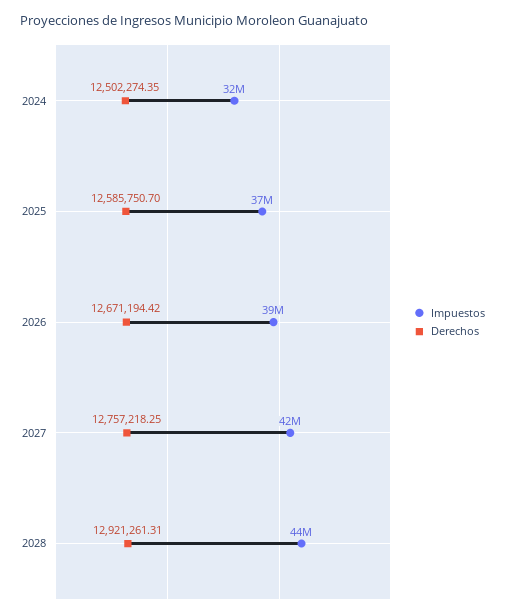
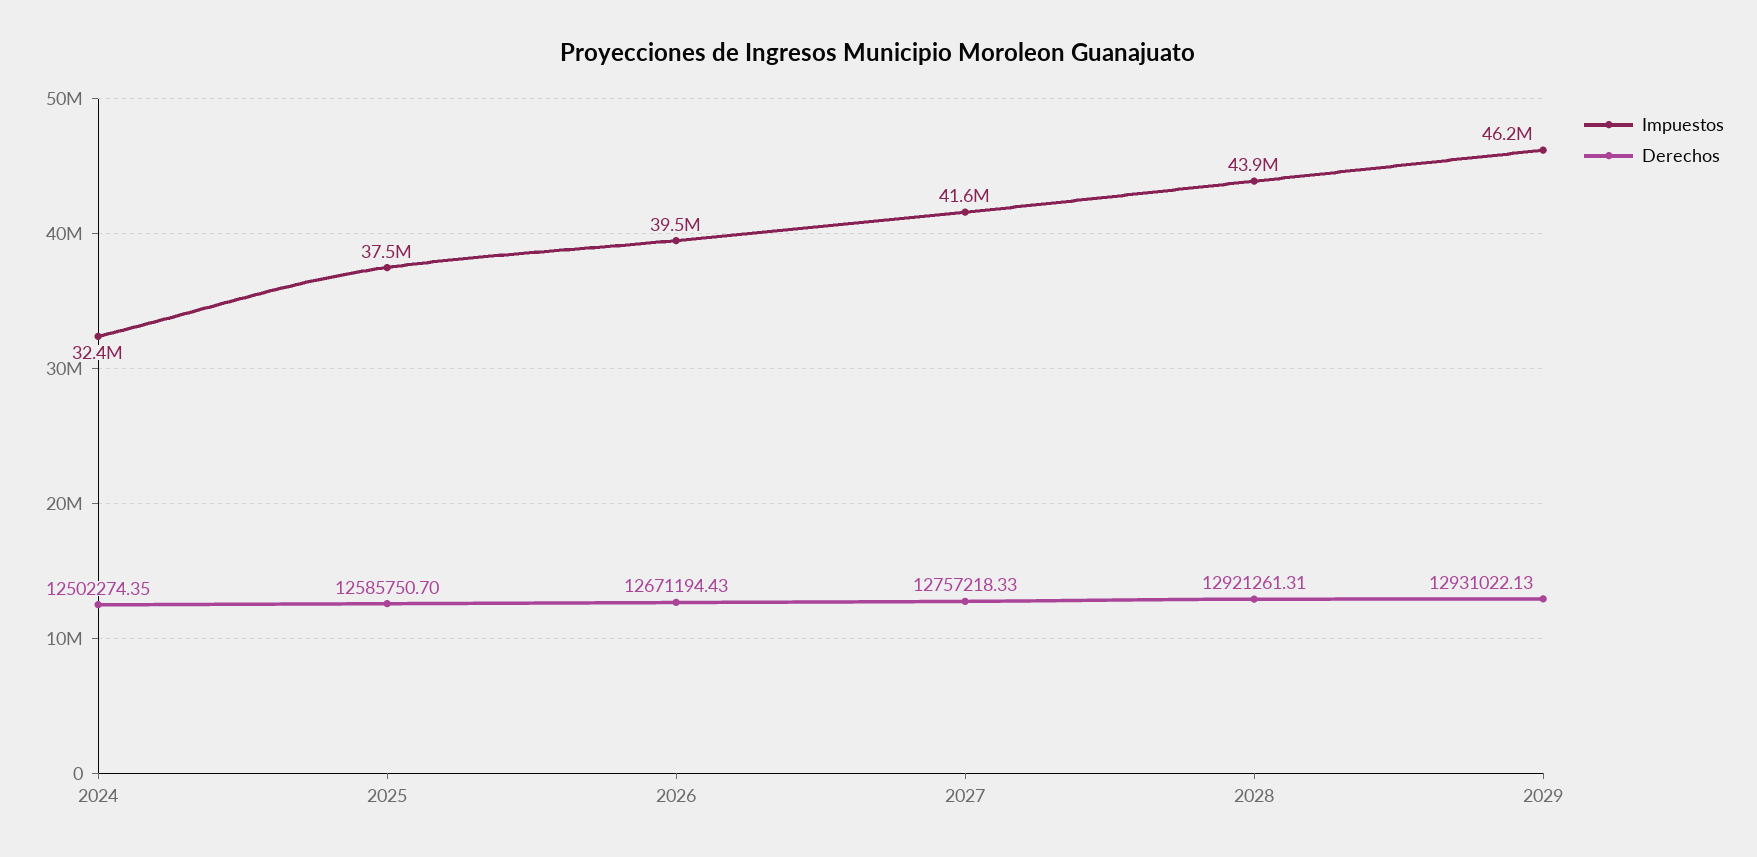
Derechos, 2026: 12671194.42 -> 12671194.43
Derechos, 2027: 12757218.25 -> 12757218.33
Impuestos, 2029: none -> 46200000
Derechos, 2029: none -> 12931022.13

